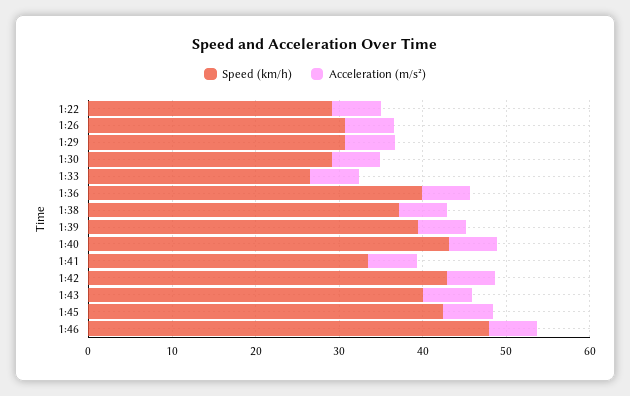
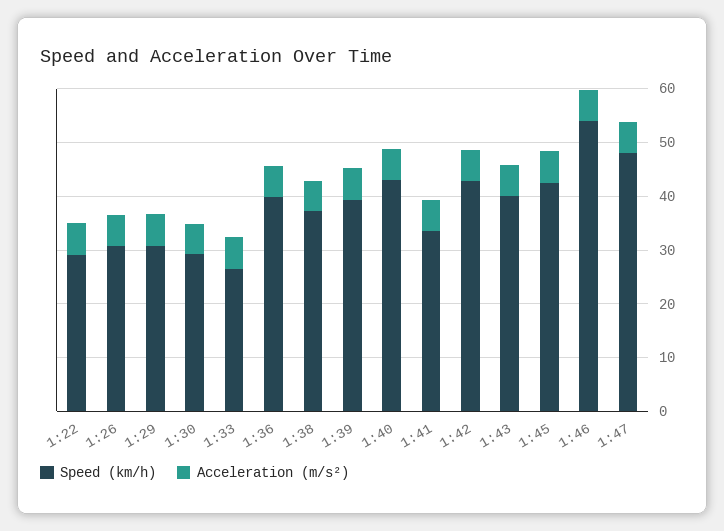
Speed (km/h), 1:46: 48 -> 54
Speed (km/h), 1:47: none -> 48
Acceleration (m/s²), 1:47: none -> 6

